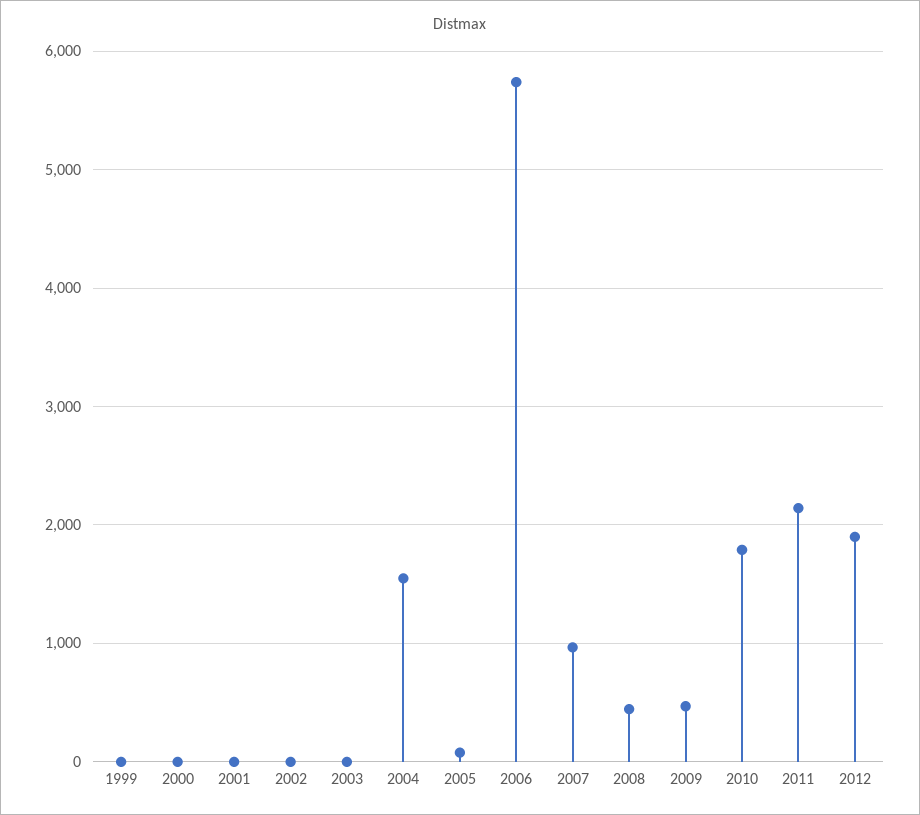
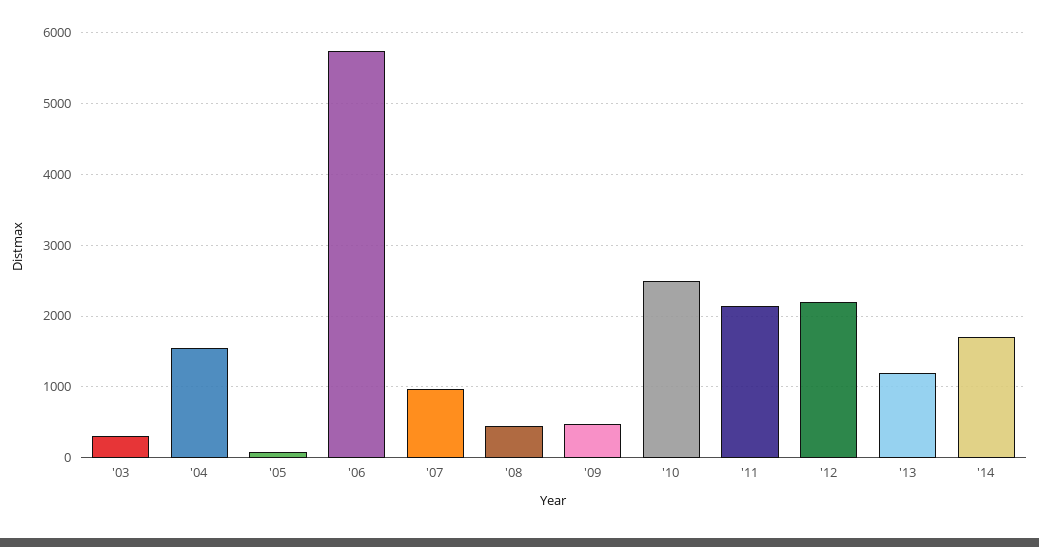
1999: 0 -> none
2000: 0 -> none
2001: 0 -> none
2002: 0 -> none
2003: 0 -> 300
2010: 1800 -> 2500
2012: 1900 -> 2200
'13: none -> 1200
'14: none -> 1700

